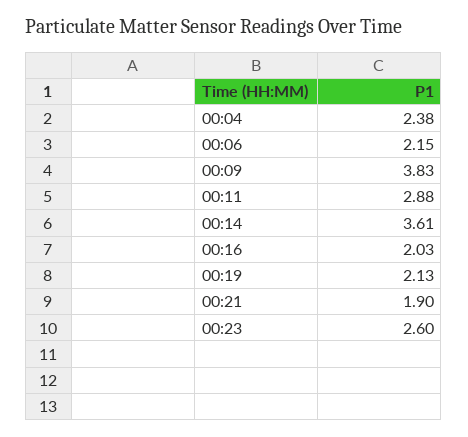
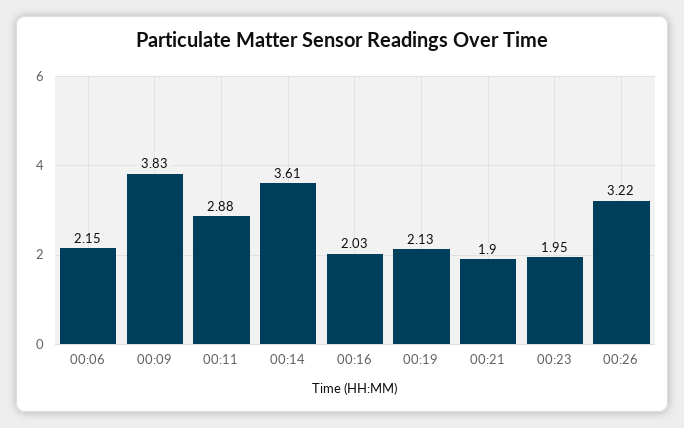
00:04: 2.38 -> none
00:23: 2.6 -> 1.95
00:26: none -> 3.22

